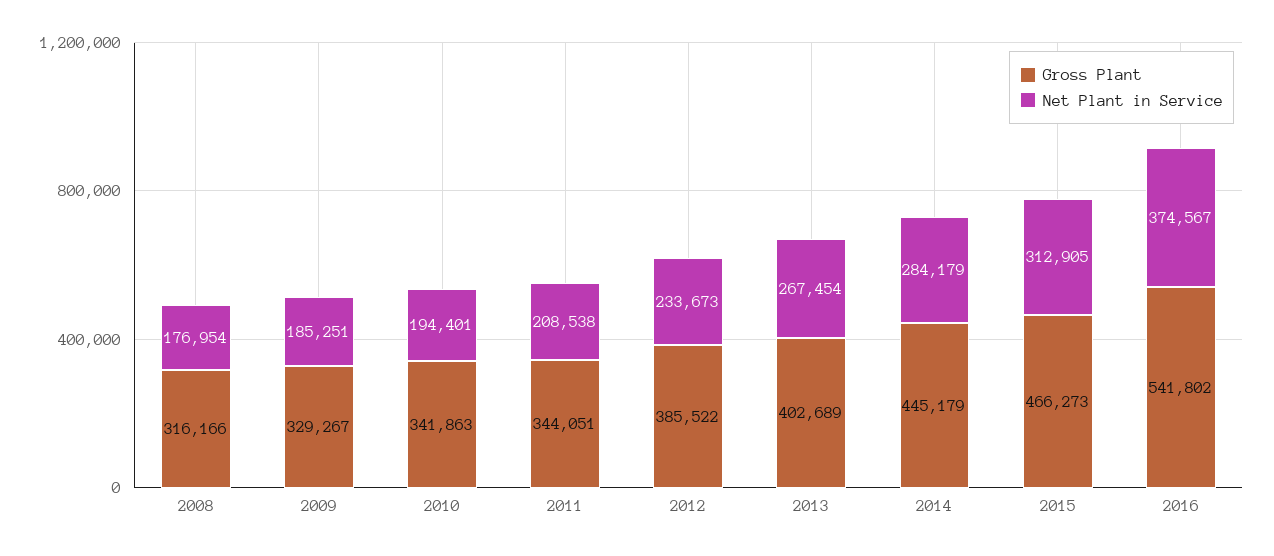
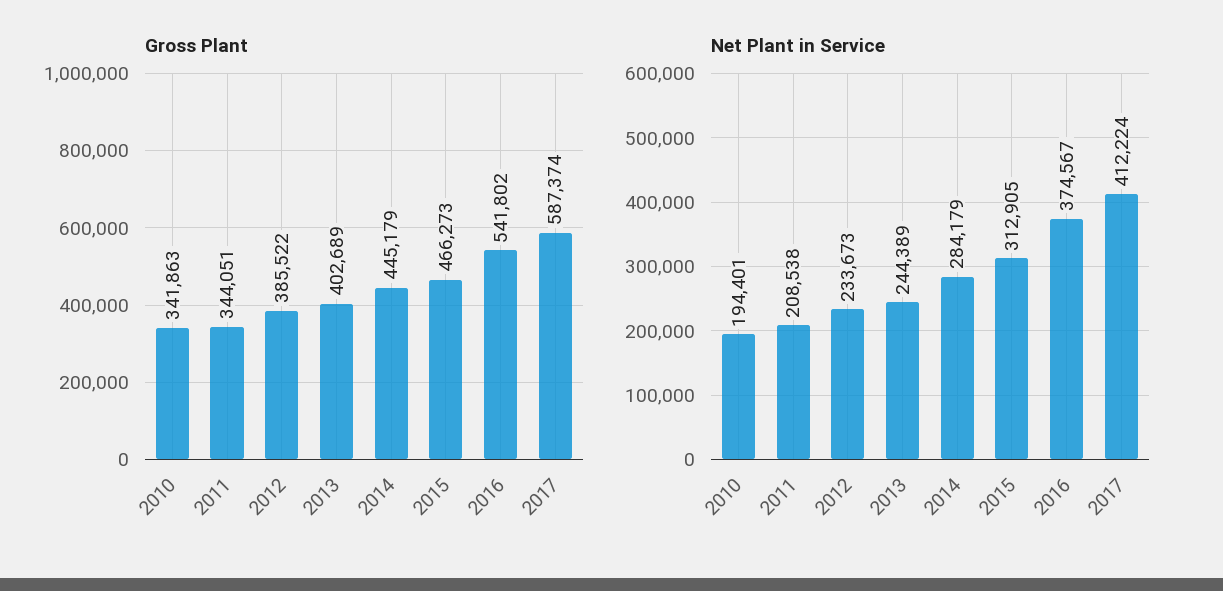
Gross Plant, 2008: 316166 -> none
Net Plant in Service, 2008: 176954 -> none
Gross Plant, 2009: 329267 -> none
Net Plant in Service, 2009: 185251 -> none
Net Plant in Service, 2013: 267454 -> 244389
Gross Plant, 2017: none -> 587374
Net Plant in Service, 2017: none -> 412224

